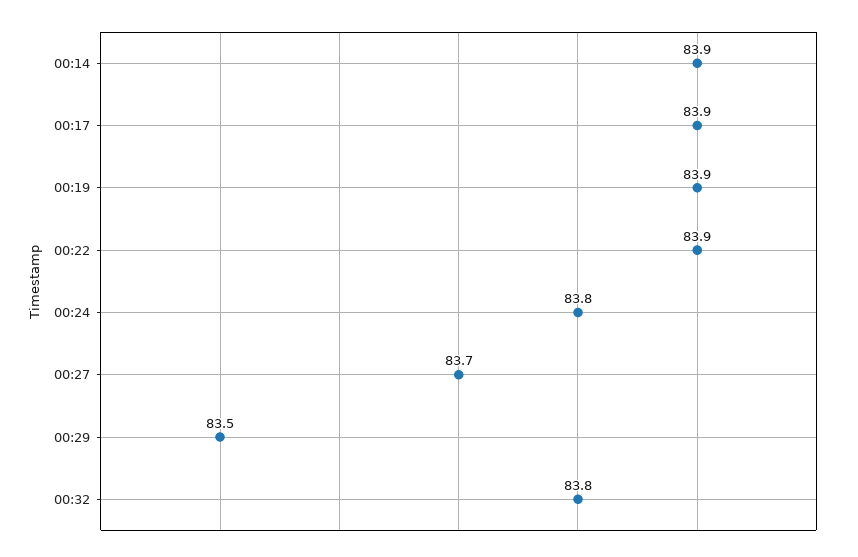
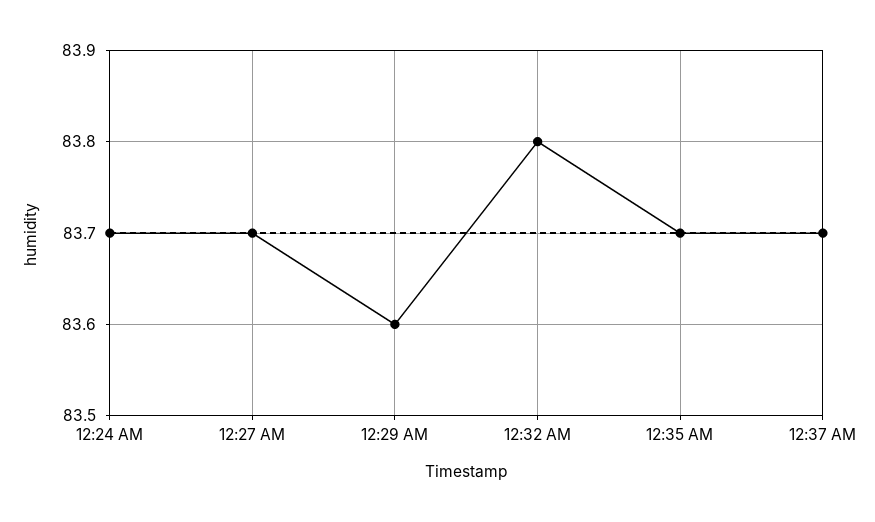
00:14: 83.9 -> none
00:17: 83.9 -> none
00:19: 83.9 -> none
00:22: 83.9 -> none
00:24: 83.8 -> 83.7
00:29: 83.5 -> 83.6
12:35 AM: none -> 83.7
12:37 AM: none -> 83.7

